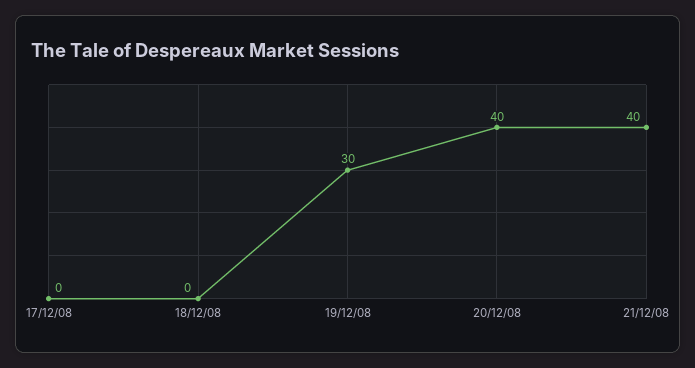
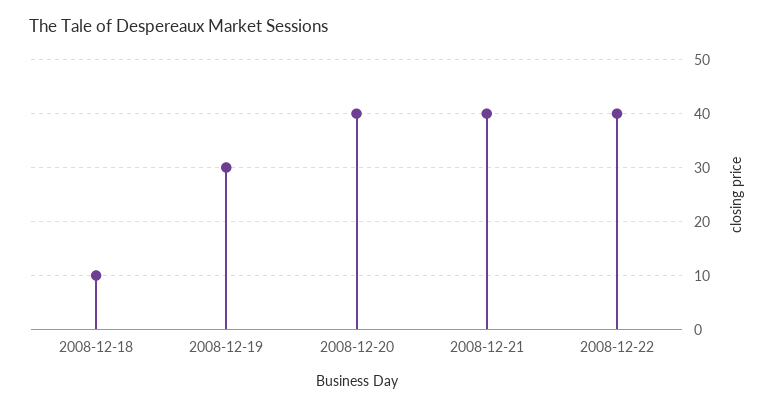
17/12/08: 0 -> none
18/12/08: 0 -> 10
2008-12-22: none -> 40

